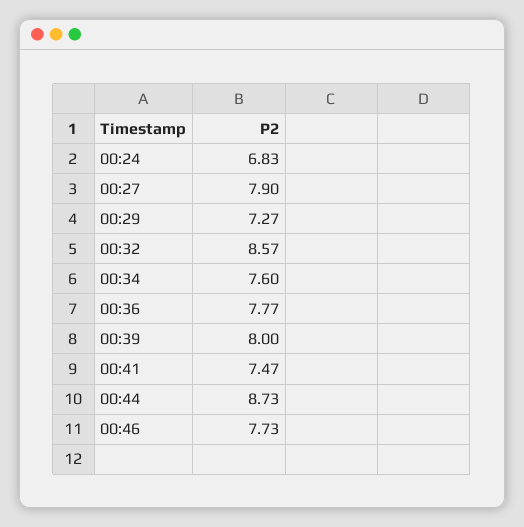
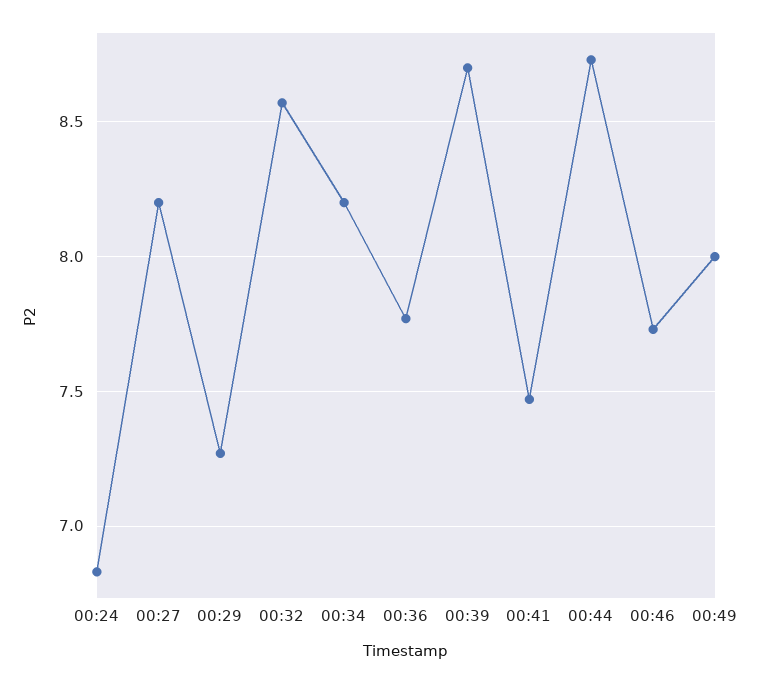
00:27: 7.9 -> 8.2
00:34: 7.6 -> 8.2
00:39: 8 -> 8.7
00:49: none -> 8

